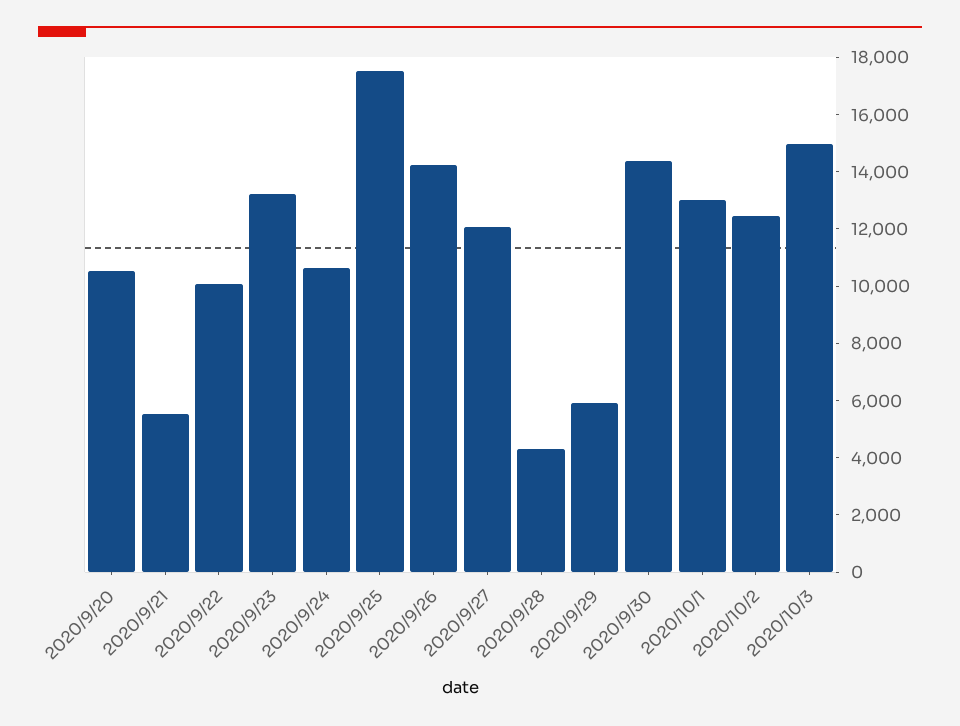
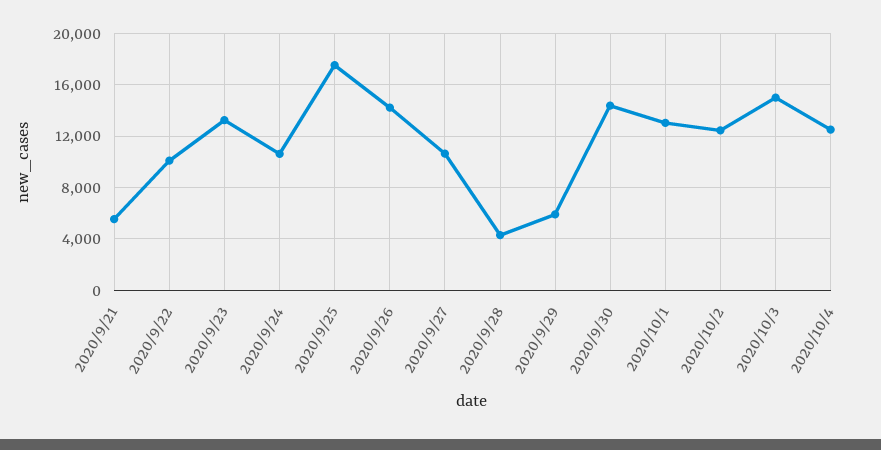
2020/9/20: 10500 -> none
2020/9/27: 12000 -> 10500
2020/10/4: none -> 12500

